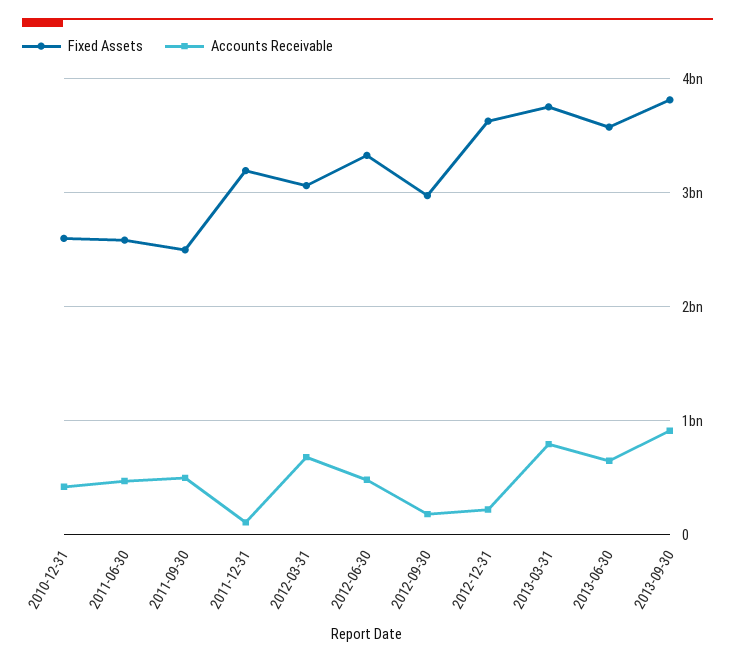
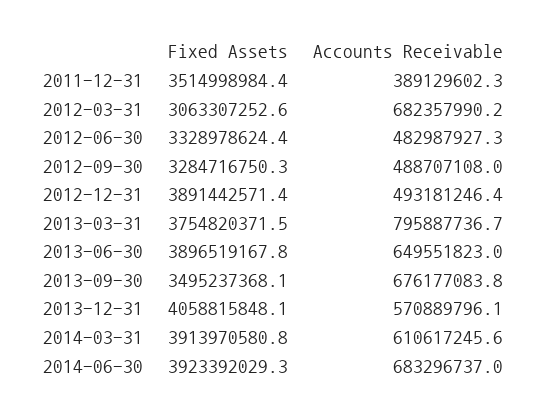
Fixed Assets, 2010-12-31: 2600000000 -> none
Accounts Receivable, 2010-12-31: 400000000 -> none
Fixed Assets, 2011-06-30: 2600000000 -> none
Accounts Receivable, 2011-06-30: 500000000 -> none
Fixed Assets, 2011-09-30: 2500000000 -> none
Accounts Receivable, 2011-09-30: 500000000 -> none
Fixed Assets, 2011-12-31: 3200000000 -> 3514998984.4
Accounts Receivable, 2011-12-31: 100000000 -> 389129602.3
Fixed Assets, 2012-09-30: 3000000000 -> 3284716750.3
Accounts Receivable, 2012-09-30: 200000000 -> 488707108
Fixed Assets, 2012-12-31: 3600000000 -> 3891442571.4
Accounts Receivable, 2012-12-31: 200000000 -> 493181246.4
Fixed Assets, 2013-06-30: 3600000000 -> 3896519167.8
Fixed Assets, 2013-09-30: 3800000000 -> 3495237368.1
Accounts Receivable, 2013-09-30: 900000000 -> 676177083.8
Fixed Assets, 2013-12-31: none -> 4058815848.1
Accounts Receivable, 2013-12-31: none -> 570889796.1
Fixed Assets, 2014-03-31: none -> 3913970580.8
Accounts Receivable, 2014-03-31: none -> 610617245.6
Fixed Assets, 2014-06-30: none -> 3923392029.3
Accounts Receivable, 2014-06-30: none -> 683296737

